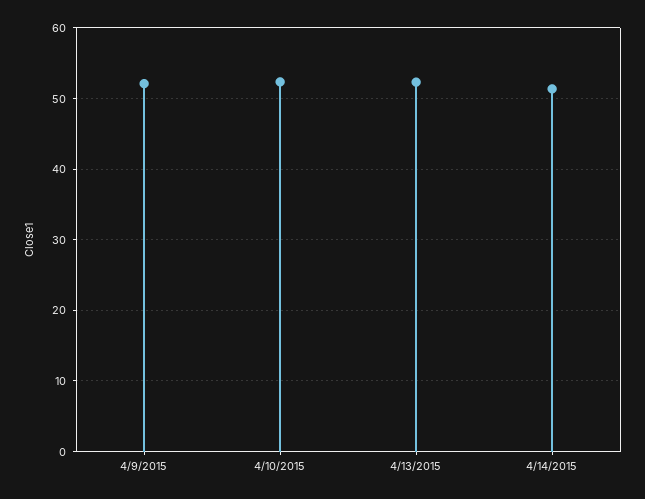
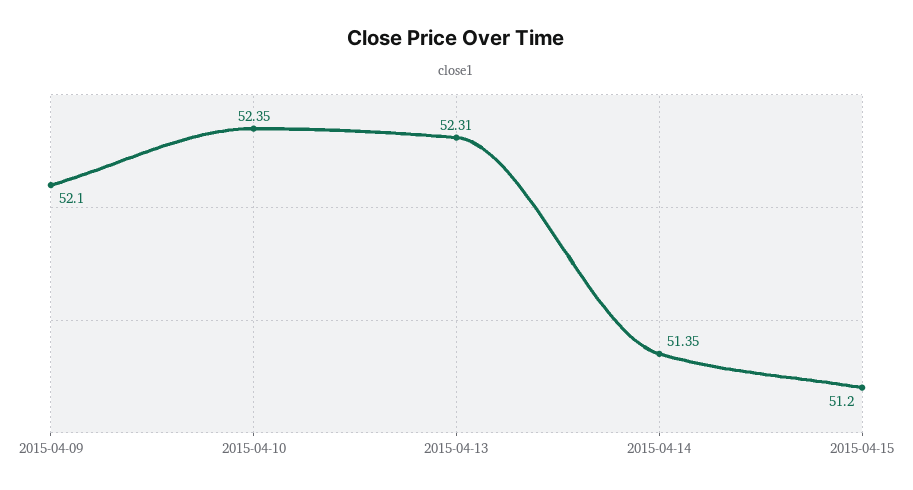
2015-04-15: none -> 51.2

